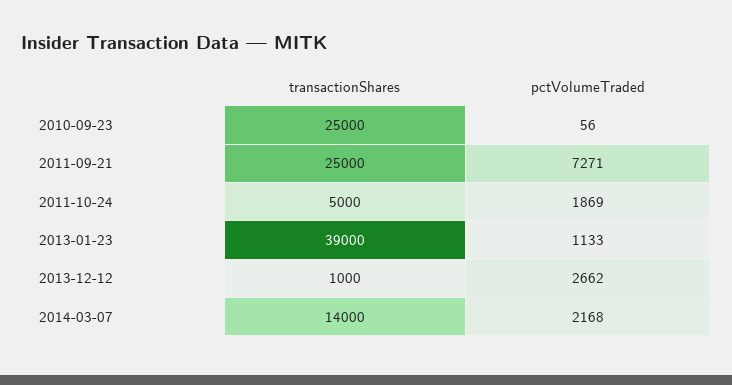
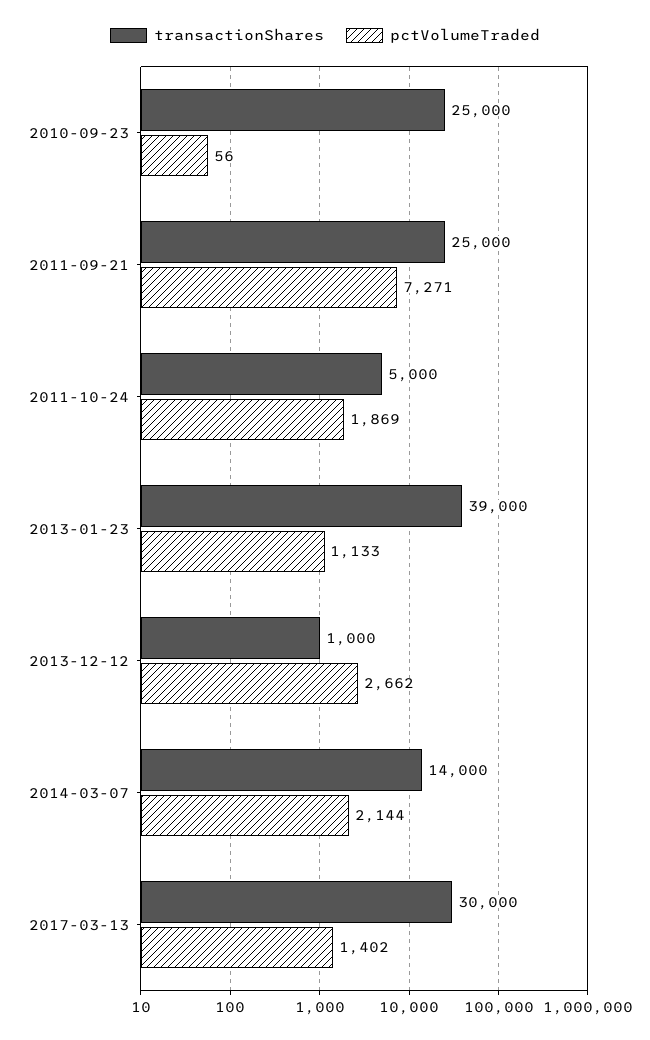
pctVolumeTraded, 2014-03-07: 2168 -> 2144
transactionShares, 2017-03-13: none -> 30000
pctVolumeTraded, 2017-03-13: none -> 1402

